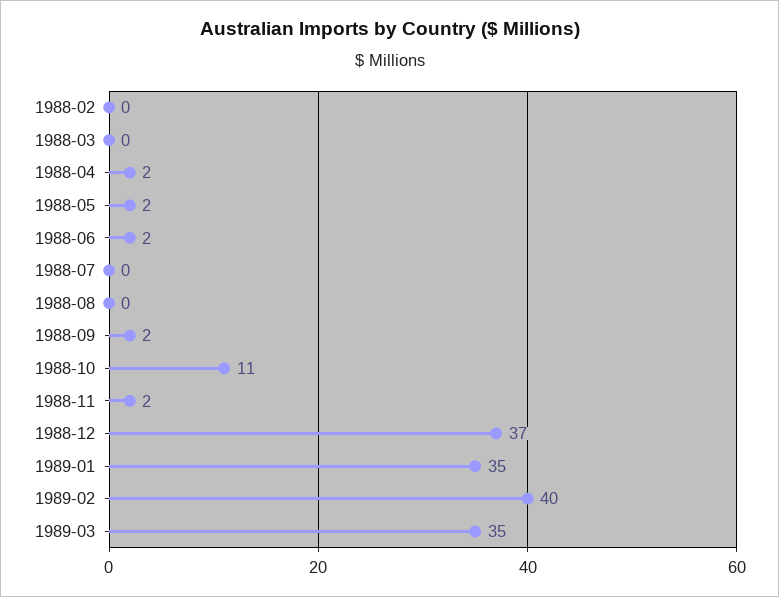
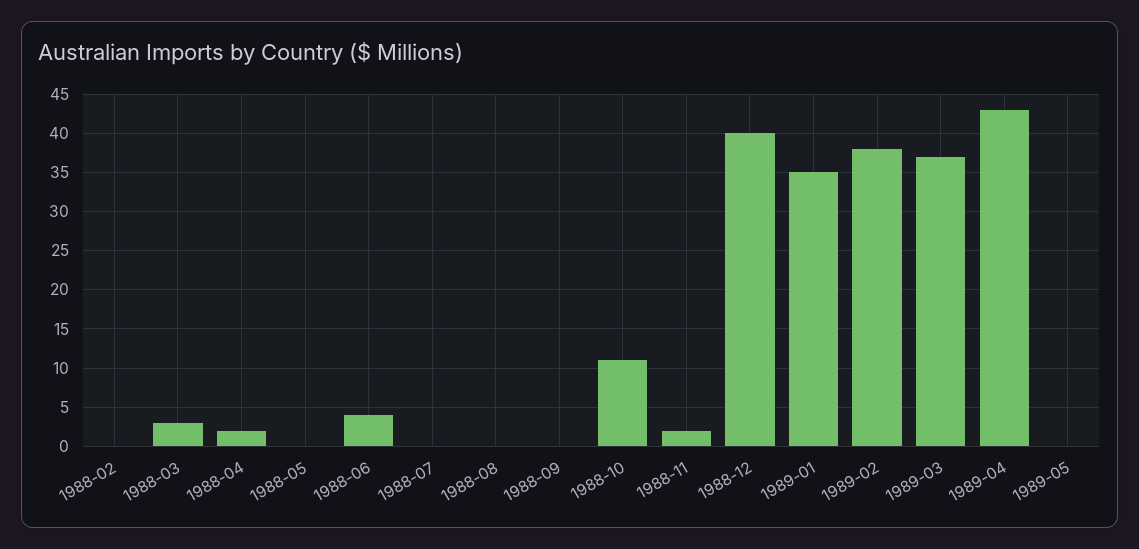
1988-03: 0 -> 3
1988-05: 2 -> 0
1988-06: 2 -> 4
1988-09: 2 -> 0
1988-12: 37 -> 40
1989-02: 40 -> 38
1989-03: 35 -> 37
1989-04: none -> 43
1989-05: none -> 0

